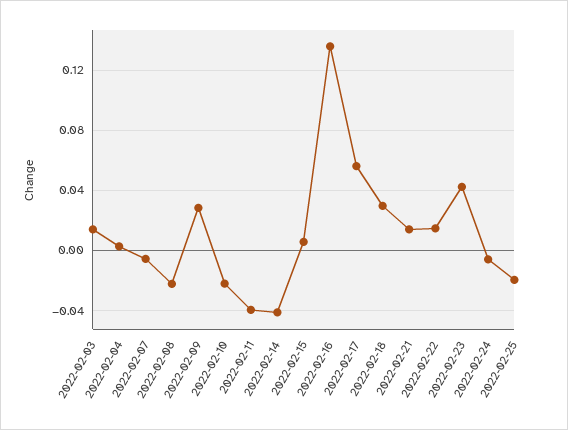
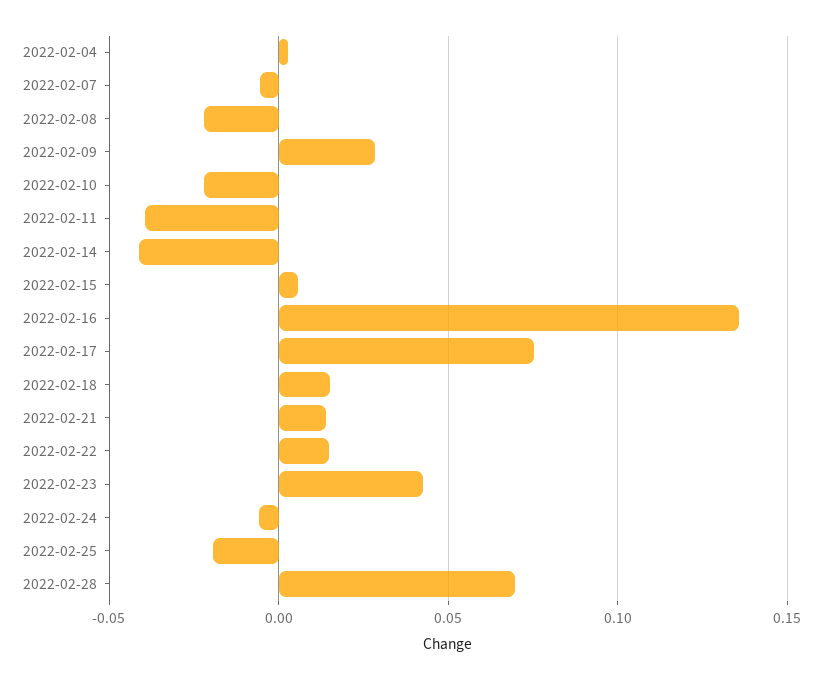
2022-02-03: 0.015 -> none
2022-02-17: 0.055 -> 0.075
2022-02-18: 0.03 -> 0.015
2022-02-28: none -> 0.07

